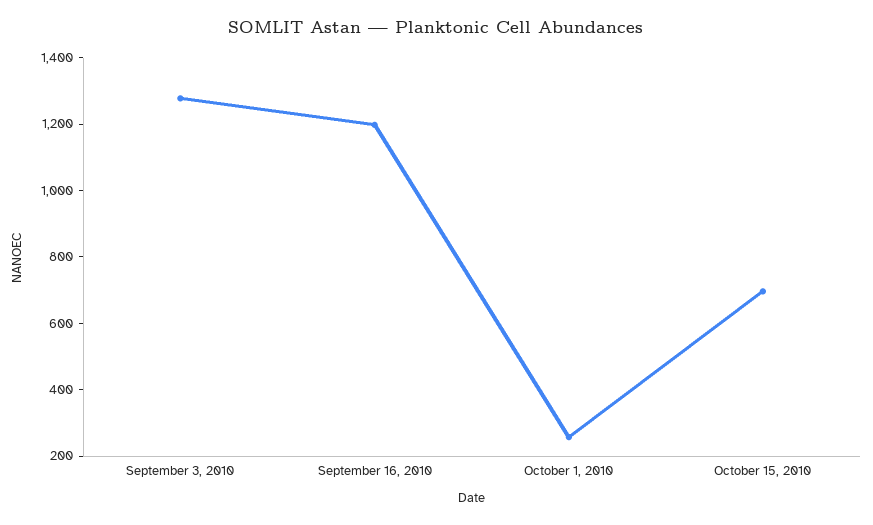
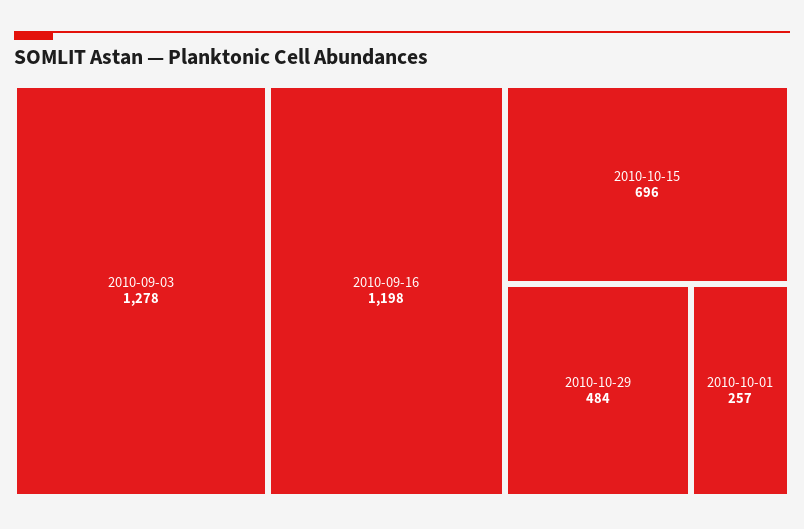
2010-10-29: none -> 484

